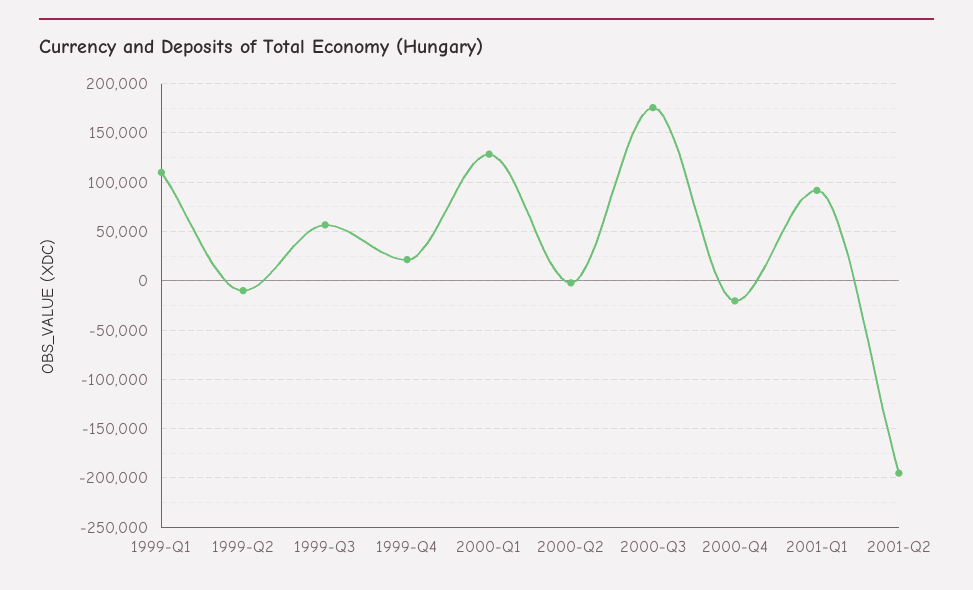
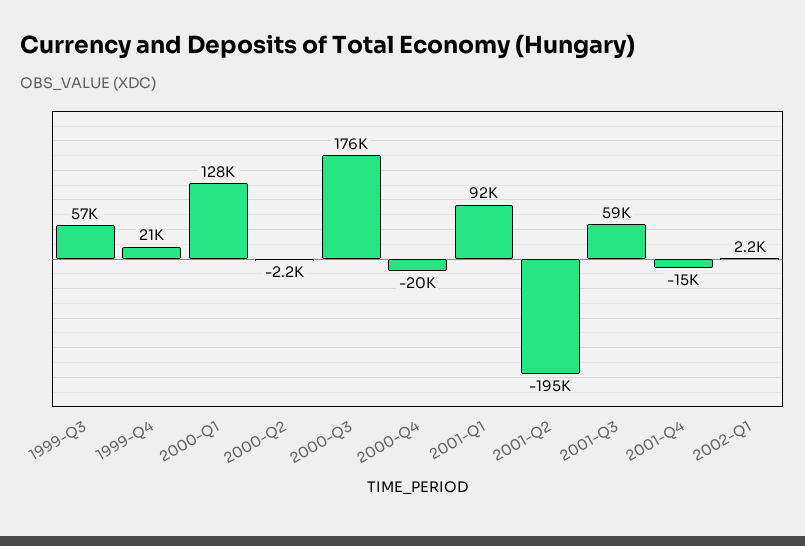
1999-Q1: 110000 -> none
1999-Q2: -10000 -> none
2001-Q3: none -> 59000
2001-Q4: none -> -15000
2002-Q1: none -> 2200

